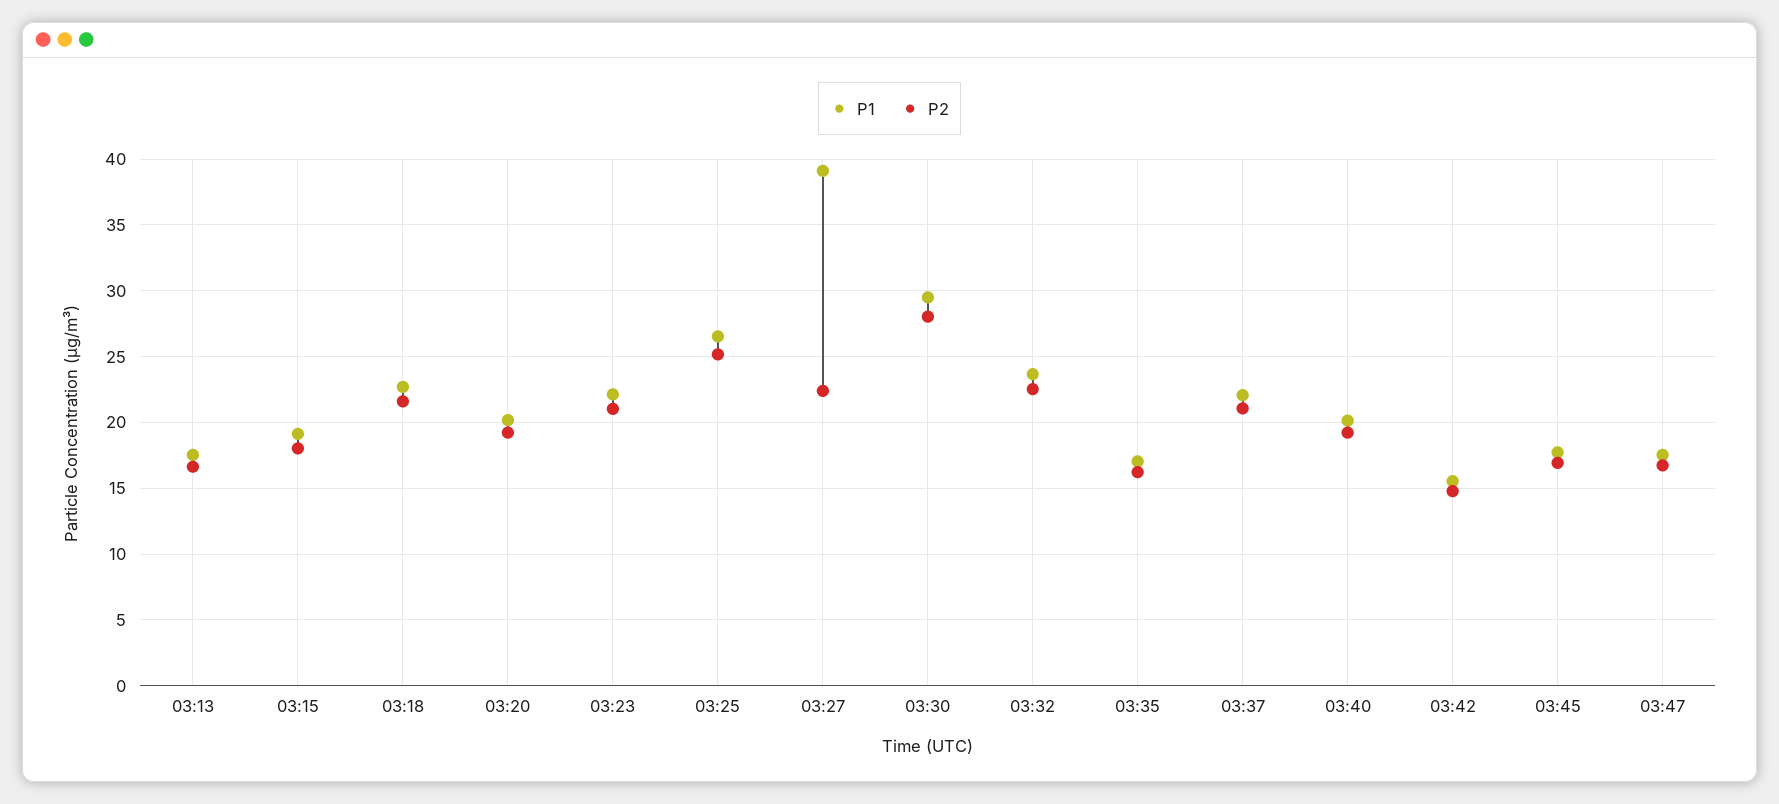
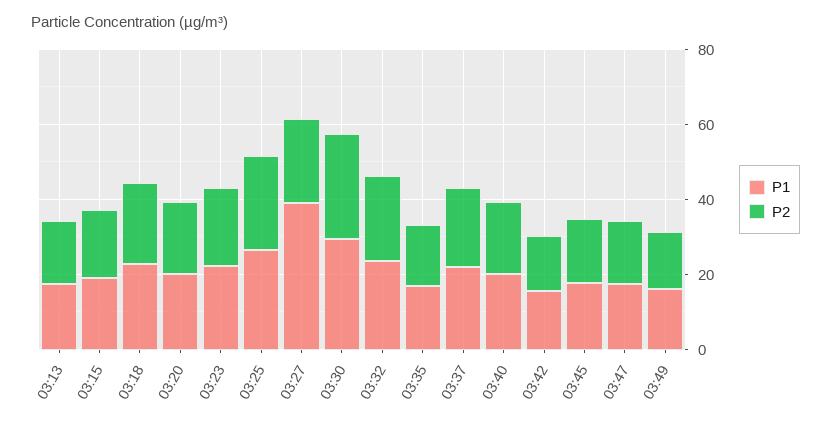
P1, 03:49: none -> 15
P2, 03:49: none -> 15

